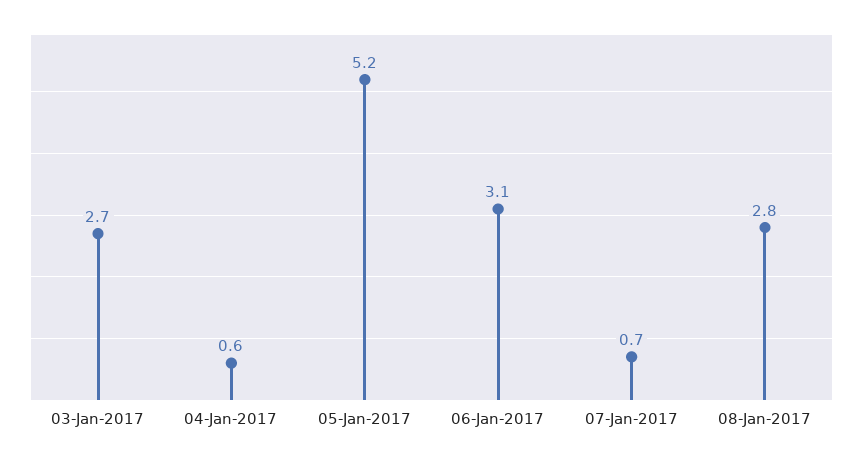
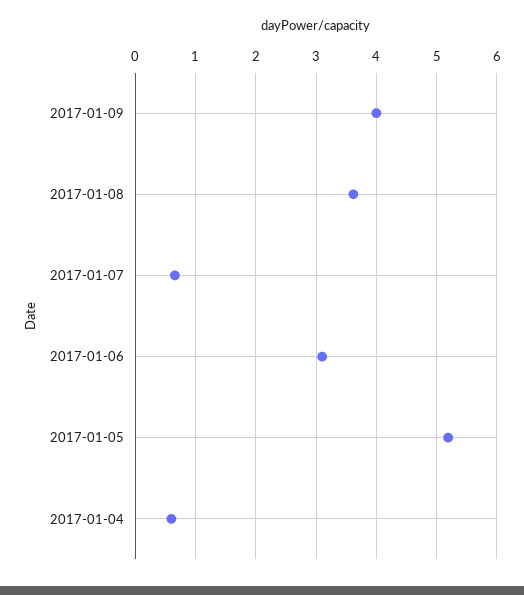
03-Jan-2017: 2.7 -> none
08-Jan-2017: 2.8 -> 3.6
2017-01-09: none -> 4

